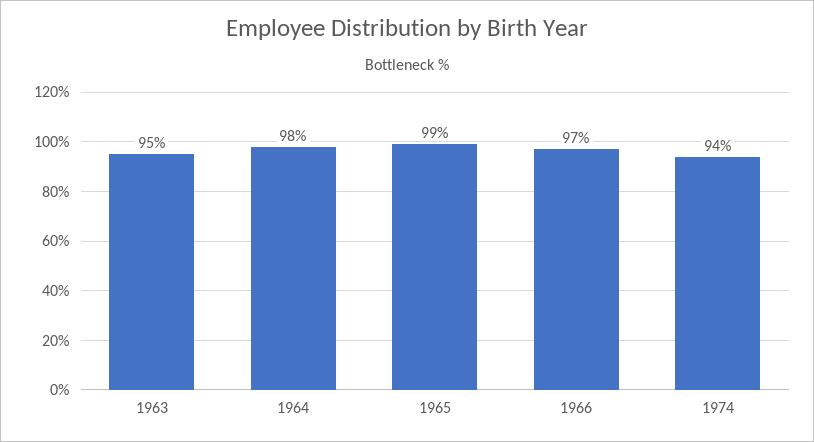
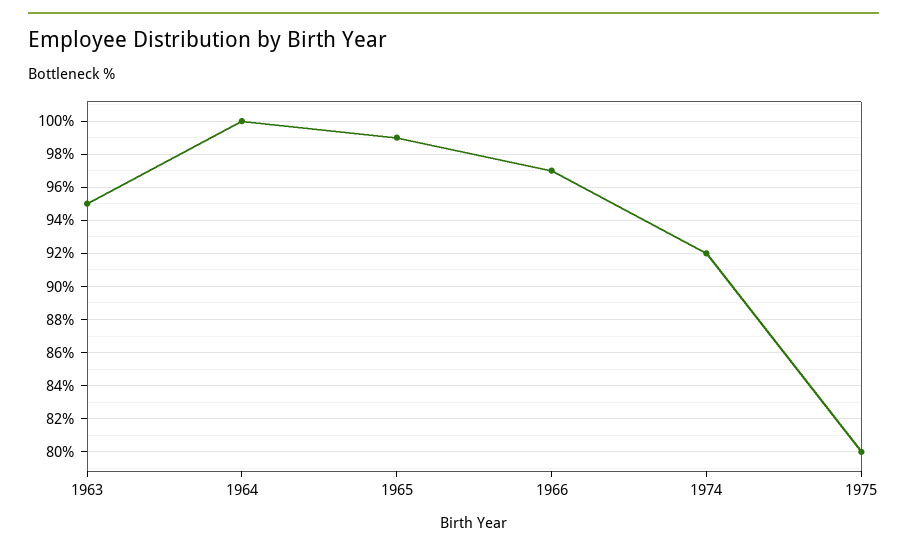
1964: 98 -> 100
1974: 94 -> 92
1975: none -> 80

